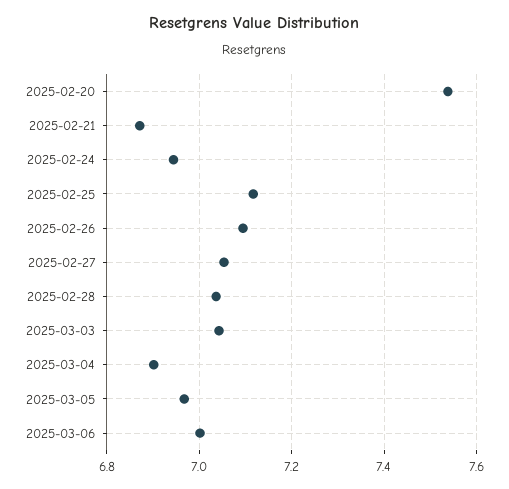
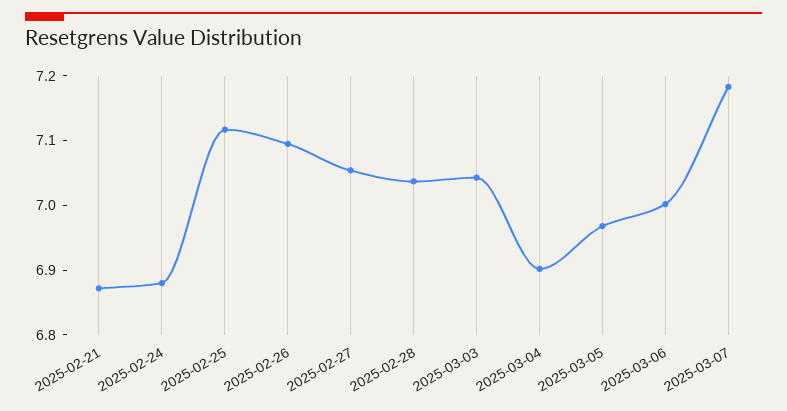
2025-02-20: 7.54 -> none
2025-02-24: 6.94 -> 6.88
2025-03-07: none -> 7.18

